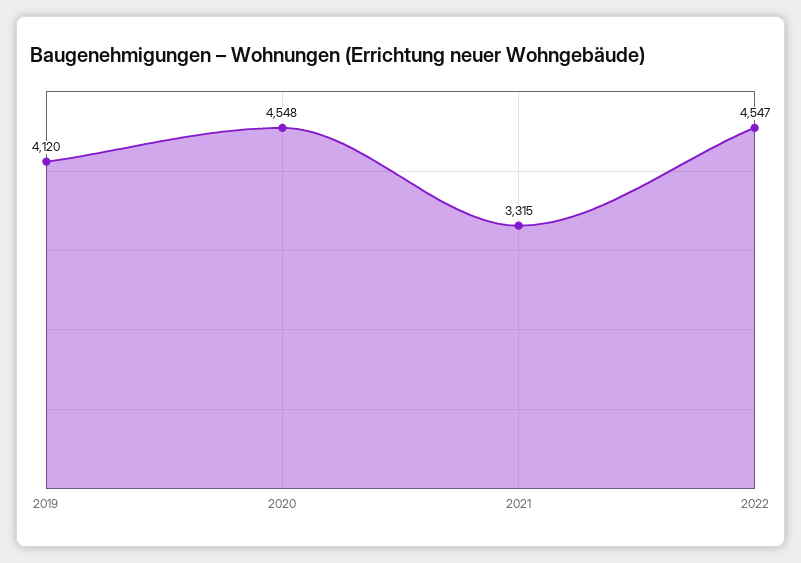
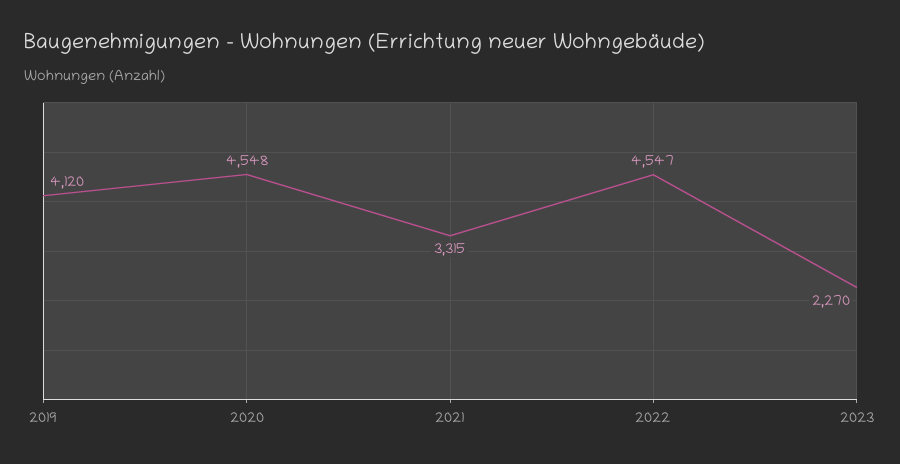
2023: none -> 2270

